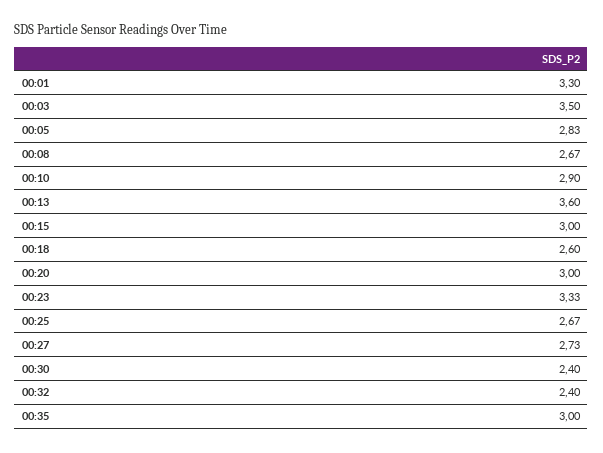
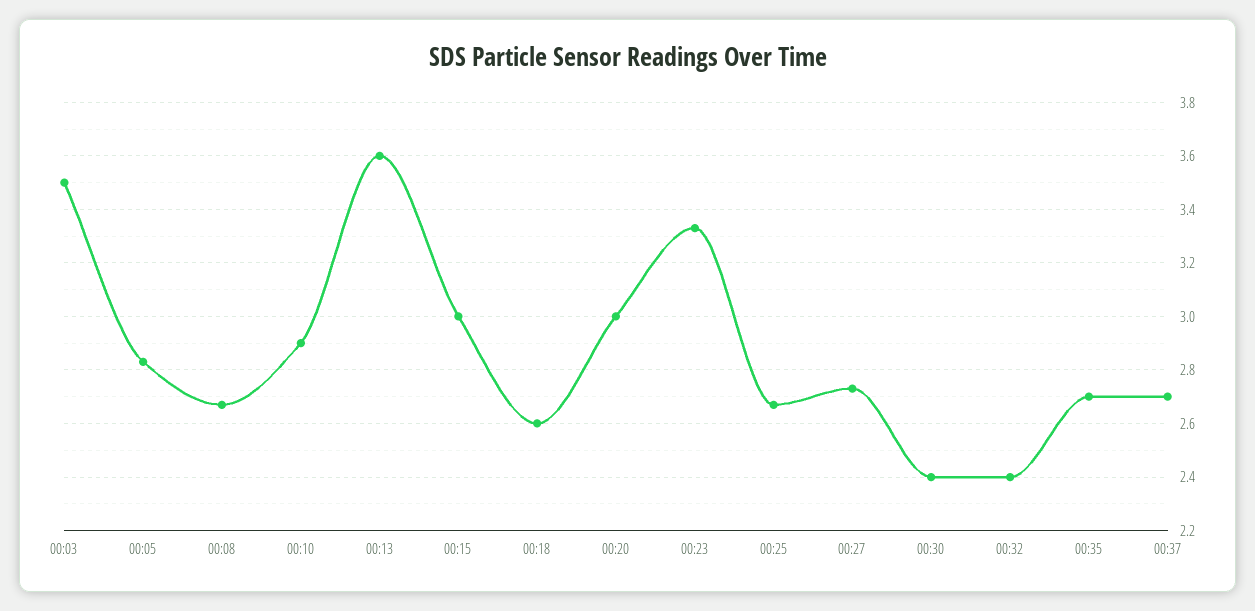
00:01: 3.3 -> none
00:35: 3 -> 2.7
00:37: none -> 2.7

